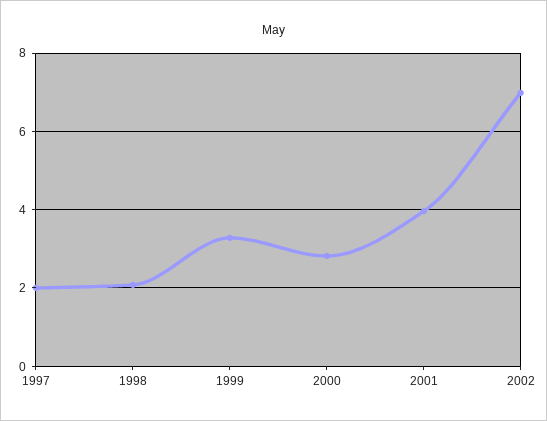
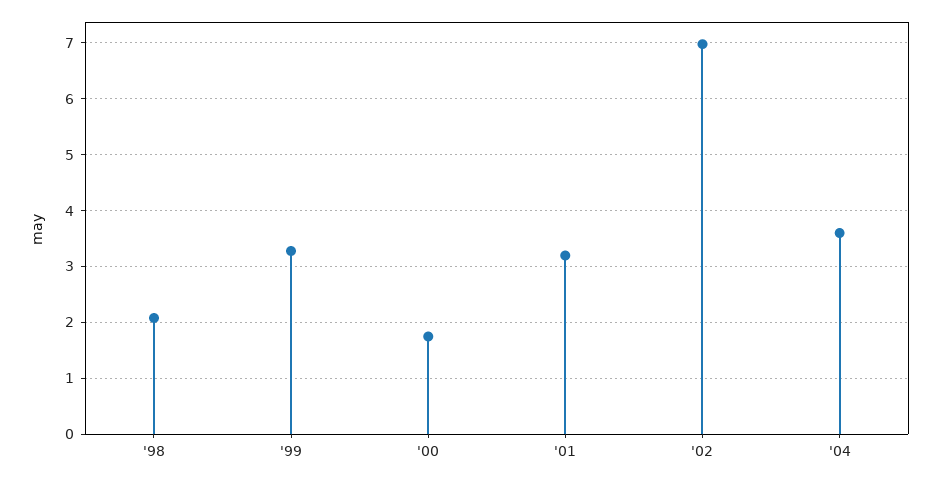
1997: 2 -> none
2000: 2.8 -> 1.8
2001: 4 -> 3.2
'04: none -> 3.6

